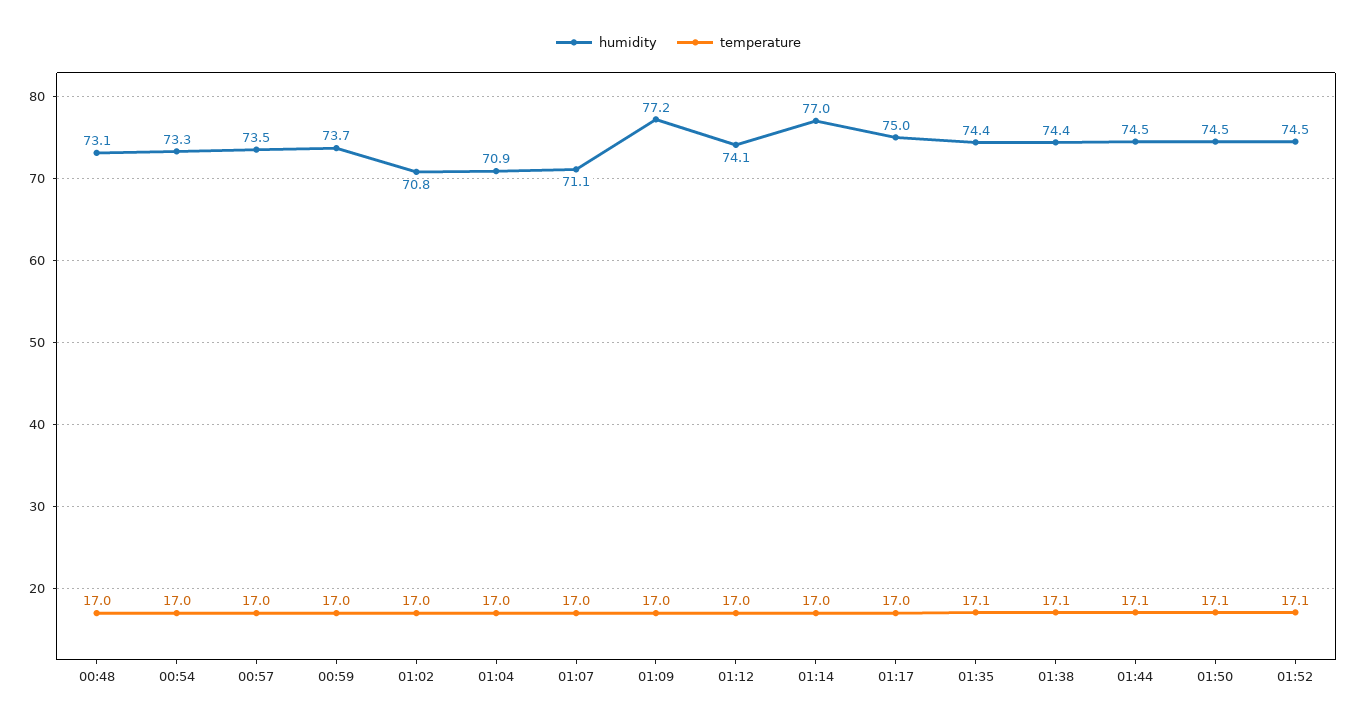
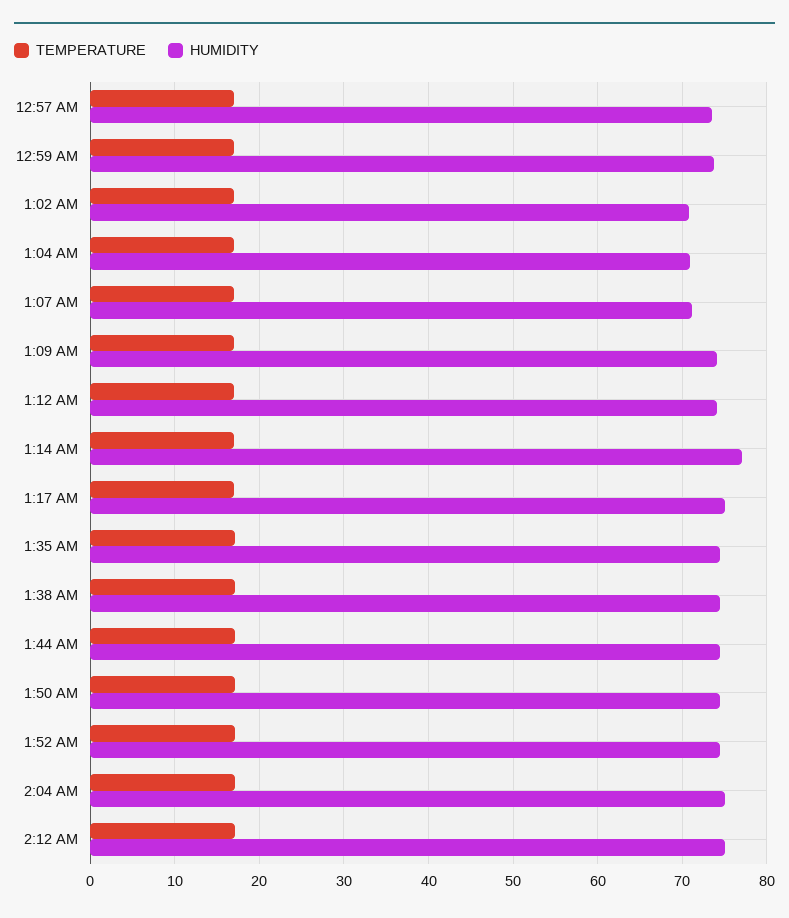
humidity, 00:48: 73.1 -> none
temperature, 00:48: 17 -> none
humidity, 00:54: 73.3 -> none
temperature, 00:54: 17 -> none
humidity, 01:09: 77.2 -> 74
temperature, 2:04 AM: none -> 17
humidity, 2:04 AM: none -> 75
temperature, 2:12 AM: none -> 17
humidity, 2:12 AM: none -> 75

